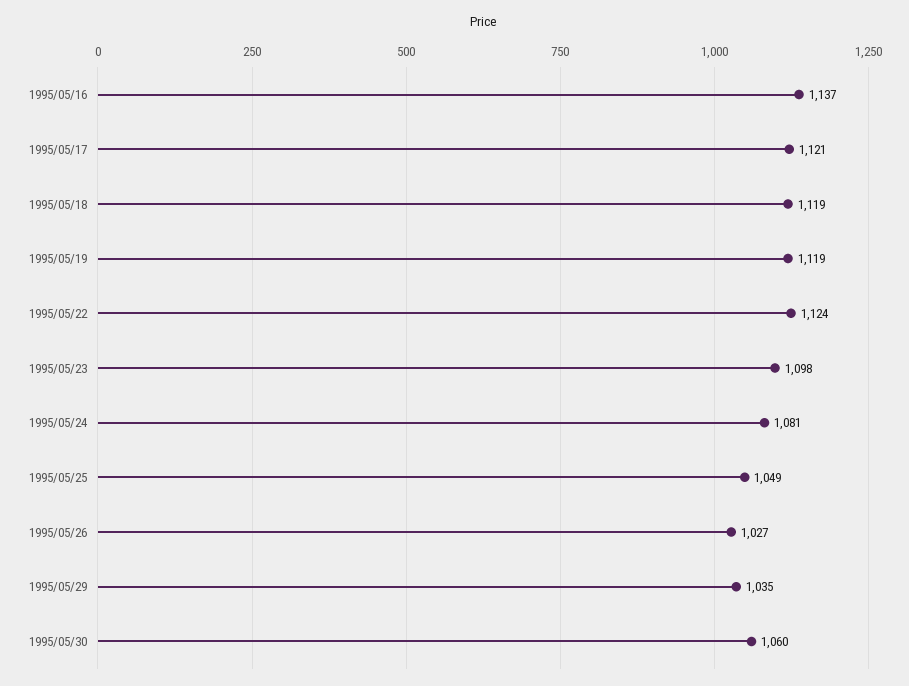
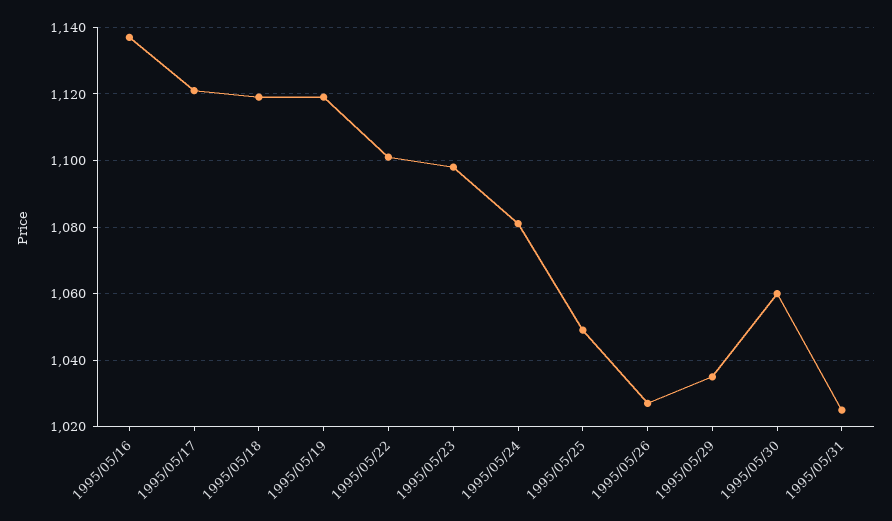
1995/05/22: 1124 -> 1100
1995/05/31: none -> 1025

